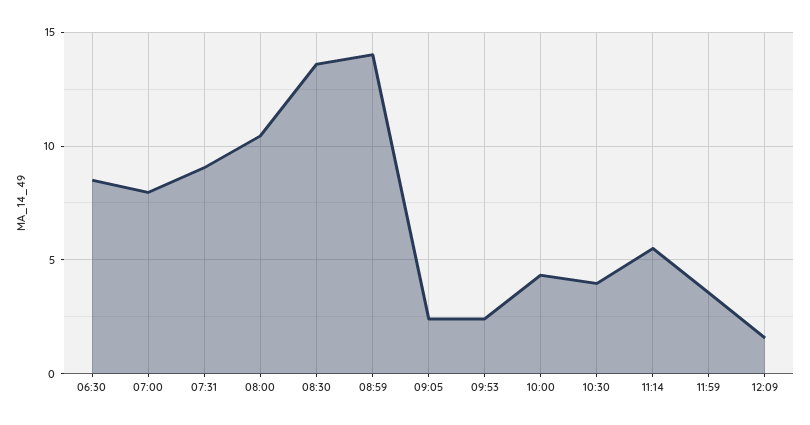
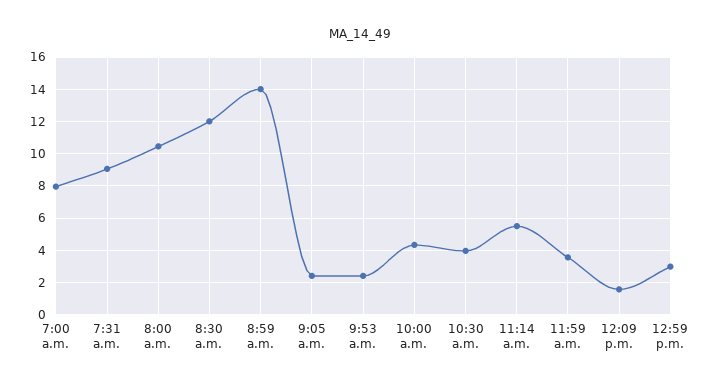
06:30: 8.5 -> none
08:30: 13.5 -> 12
12:59 p.m.: none -> 3

